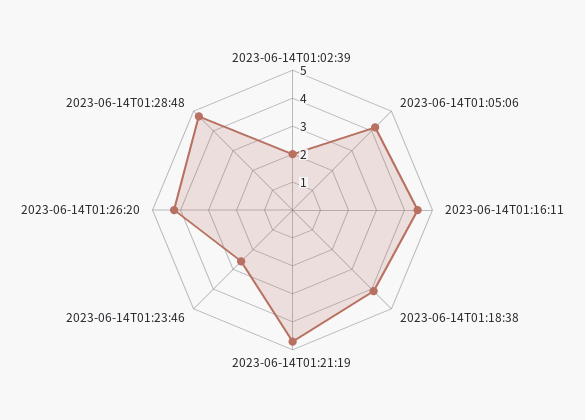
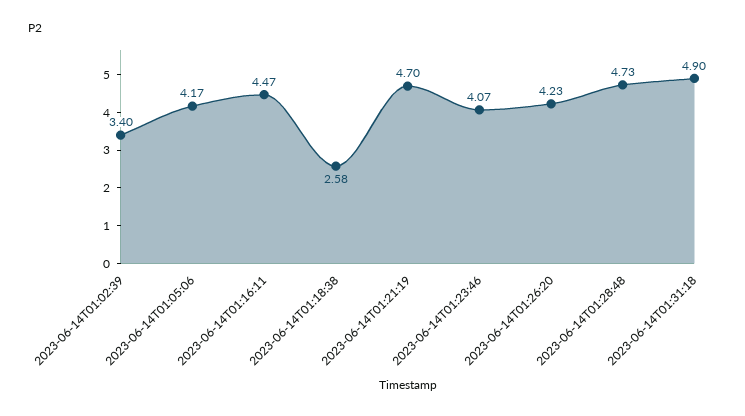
2023-06-14T01:02:39: 2 -> 3.4
2023-06-14T01:18:38: 4 -> 2.58
2023-06-14T01:23:46: 2.5 -> 4.07
2023-06-14T01:31:18: none -> 4.9

